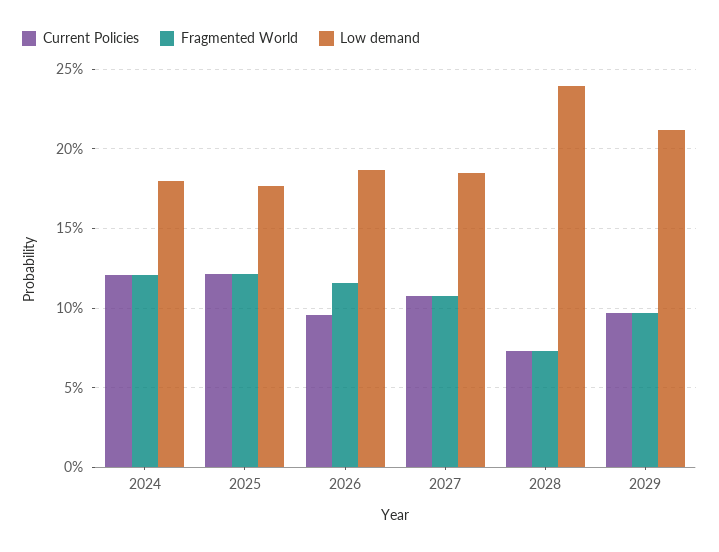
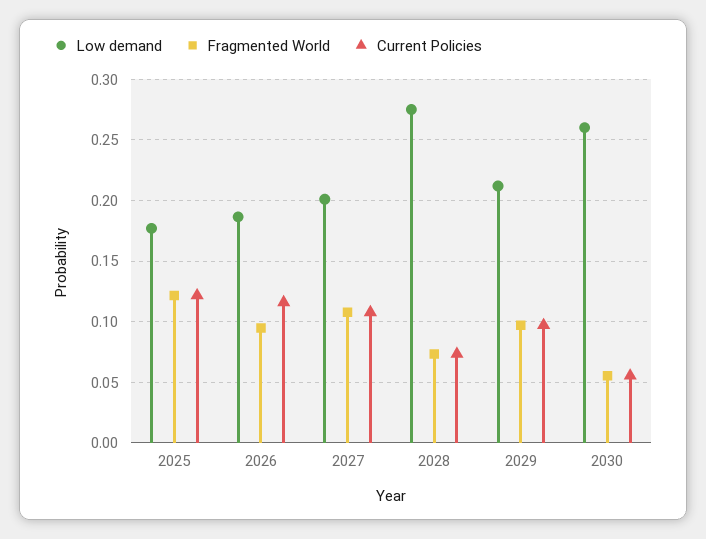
Current Policies, 2024: 0.12 -> none
Fragmented World, 2024: 0.12 -> none
Low demand, 2024: 0.18 -> none
Current Policies, 2026: 0.095 -> 0.115
Fragmented World, 2026: 0.115 -> 0.095
Low demand, 2027: 0.185 -> 0.2
Low demand, 2028: 0.24 -> 0.275
Low demand, 2030: none -> 0.26
Fragmented World, 2030: none -> 0.055
Current Policies, 2030: none -> 0.055

